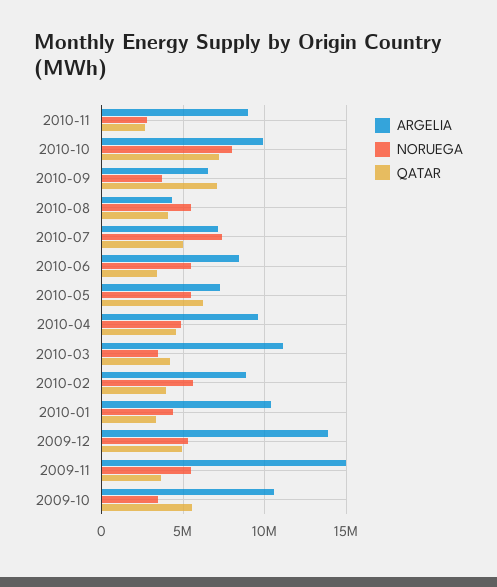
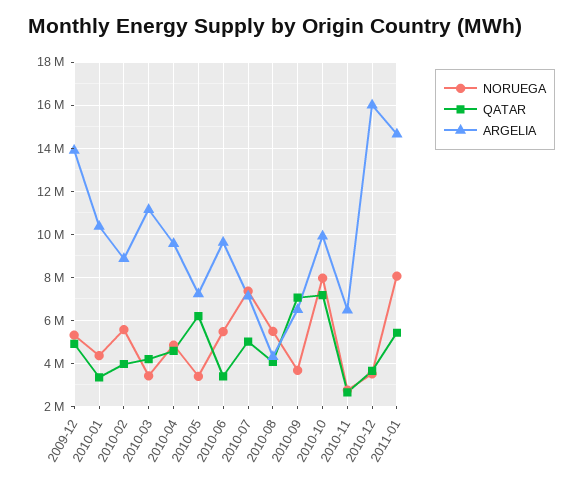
ARGELIA, 2010-11: 9000000 -> 6500000
ARGELIA, 2010-06: 8500000 -> 9500000
NORUEGA, 2010-05: 5500000 -> 3500000
ARGELIA, 2009-11: 15000000 -> none
NORUEGA, 2009-11: 5500000 -> none
QATAR, 2009-11: 3500000 -> none
ARGELIA, 2009-10: 10500000 -> none
NORUEGA, 2009-10: 3500000 -> none
QATAR, 2009-10: 5500000 -> none
NORUEGA, 2010-12: none -> 3500000
QATAR, 2010-12: none -> 3500000
ARGELIA, 2010-12: none -> 16000000
NORUEGA, 2011-01: none -> 8000000
QATAR, 2011-01: none -> 5500000
ARGELIA, 2011-01: none -> 14500000

